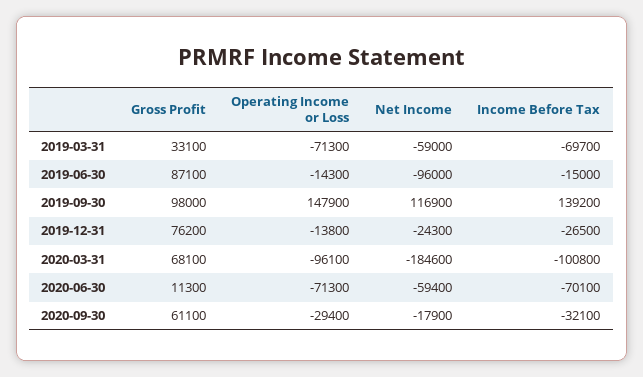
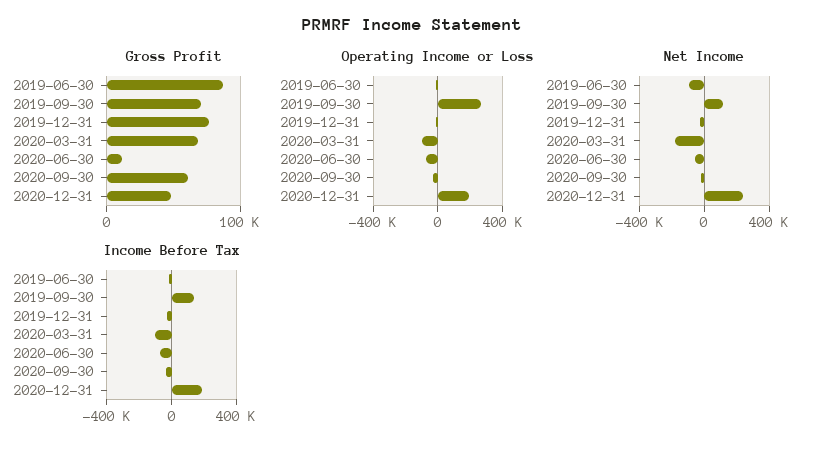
Gross Profit, 2019-03-31: 33100 -> none
Operating Income or Loss, 2019-03-31: -71300 -> none
Net Income, 2019-03-31: -59000 -> none
Income Before Tax, 2019-03-31: -69700 -> none
Gross Profit, 2019-09-30: 98000 -> 70000
Operating Income or Loss, 2019-09-30: 147900 -> 250000
Gross Profit, 2020-12-31: none -> 50000
Operating Income or Loss, 2020-12-31: none -> 200000
Net Income, 2020-12-31: none -> 250000
Income Before Tax, 2020-12-31: none -> 200000

